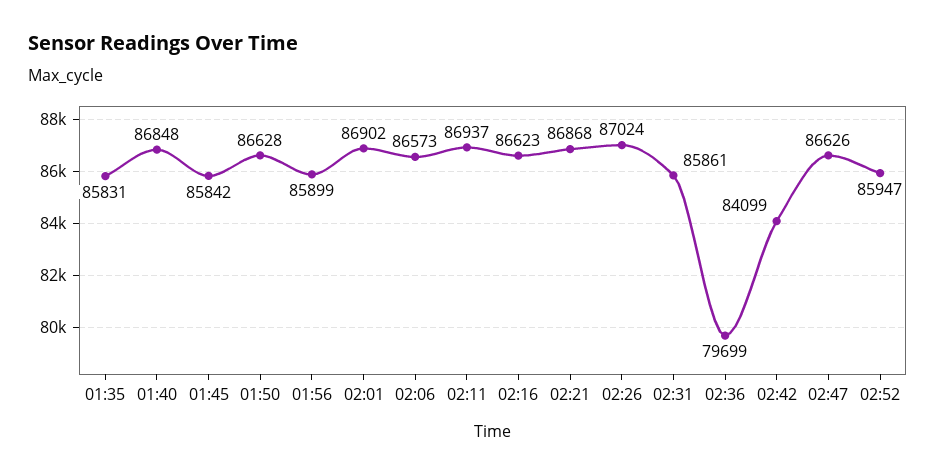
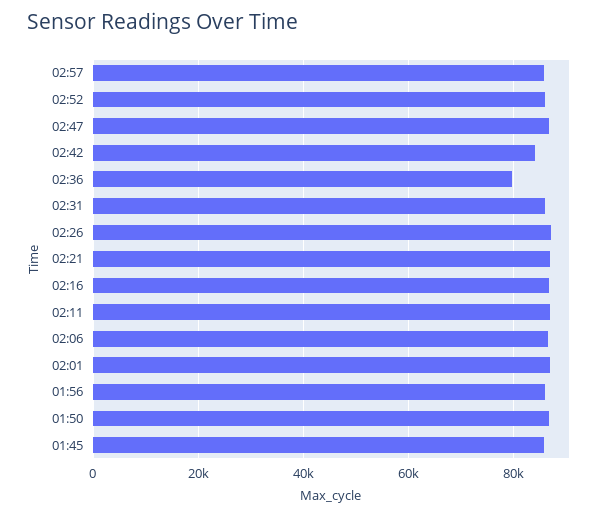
01:35: 85831 -> none
01:40: 86848 -> none
02:57: none -> 86000

